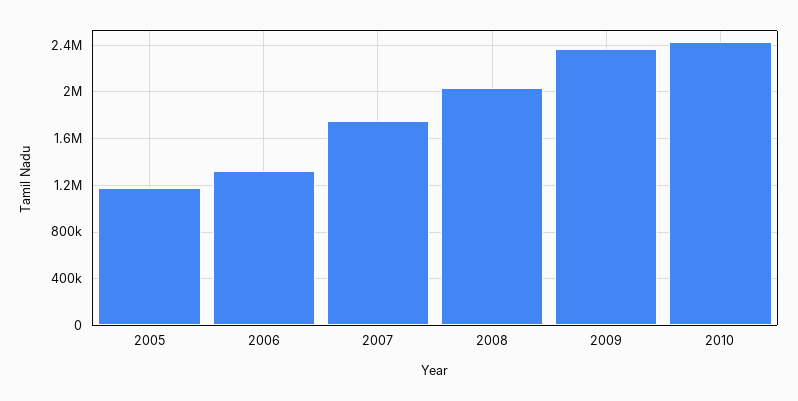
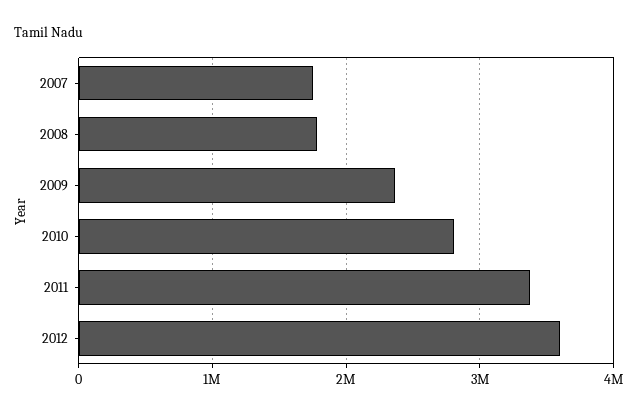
2005: 1200000 -> none
2006: 1300000 -> none
2008: 2000000 -> 1800000
2010: 2400000 -> 2800000
2011: none -> 3400000
2012: none -> 3600000

